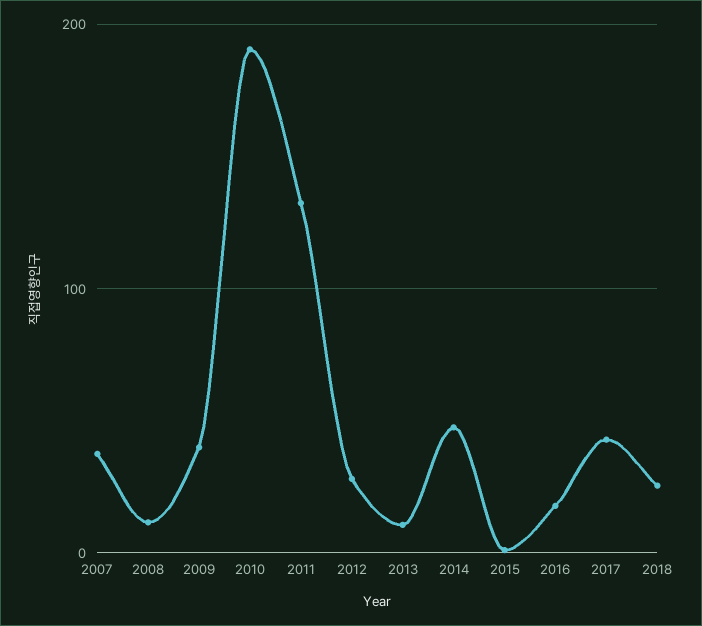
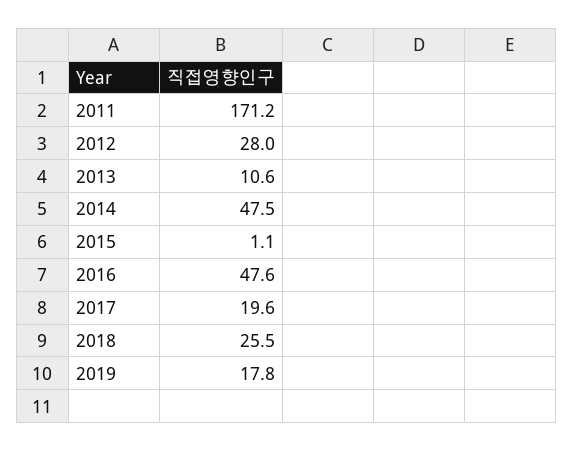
2007: 40 -> none
2008: 10 -> none
2009: 40 -> none
2010: 190 -> none
2011: 130 -> 171.2
2016: 20 -> 47.6
2017: 40 -> 19.6
2019: none -> 17.8

